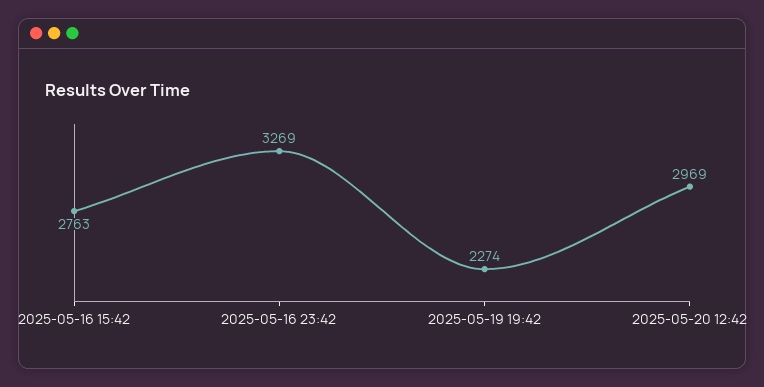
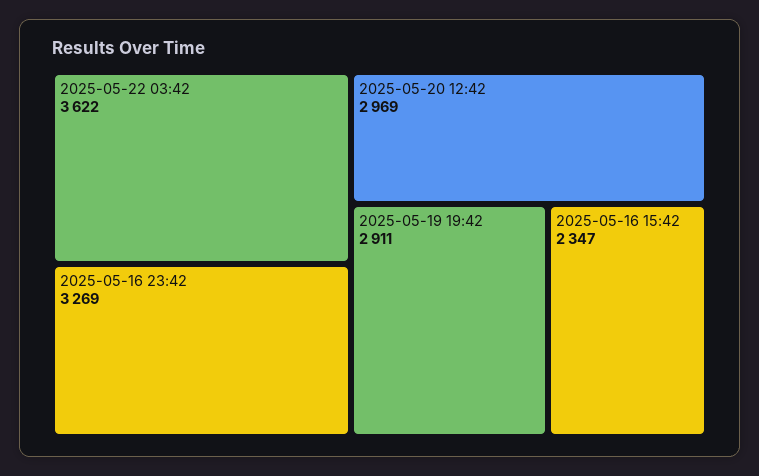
2025-05-16 15:42: 2763 -> 2347
2025-05-19 19:42: 2274 -> 2911
2025-05-22 03:42: none -> 3622

